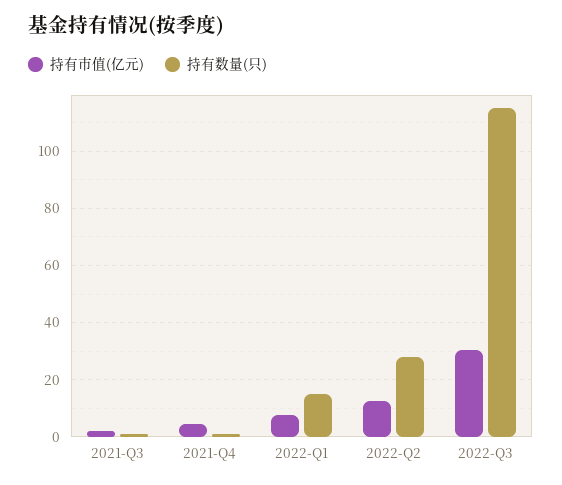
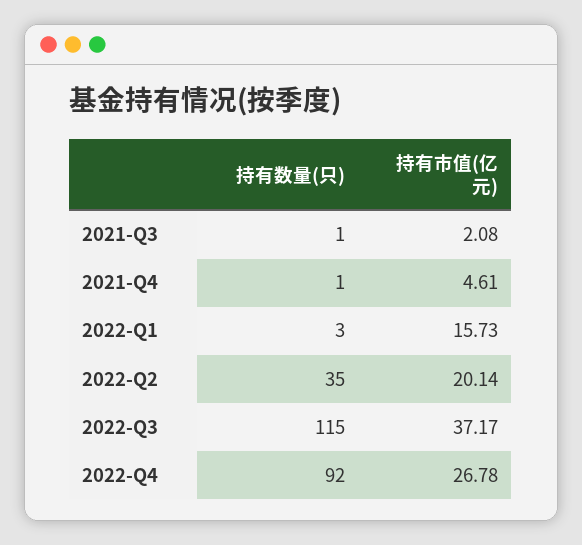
持有市值(亿元), 2022-Q1: 7.5 -> 15.73
持有数量(只), 2022-Q1: 15 -> 3
持有市值(亿元), 2022-Q2: 12.5 -> 20.14
持有数量(只), 2022-Q2: 27.5 -> 35
持有市值(亿元), 2022-Q3: 30 -> 37.17
持有数量(只), 2022-Q4: none -> 92
持有市值(亿元), 2022-Q4: none -> 26.78

